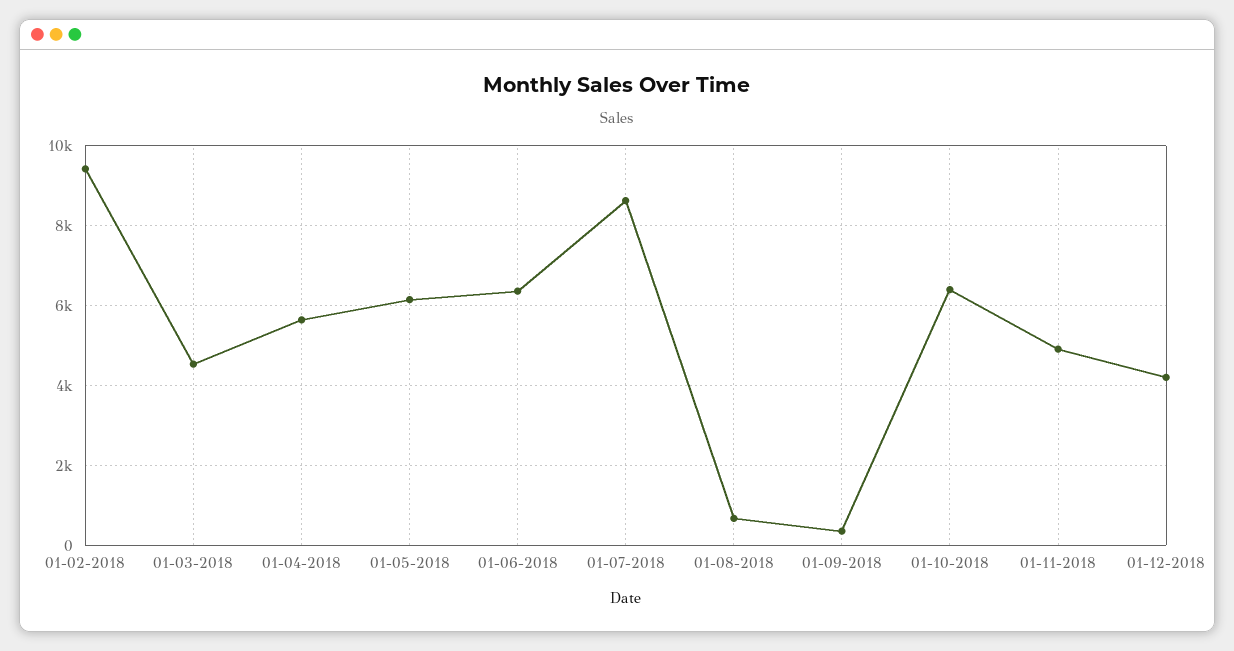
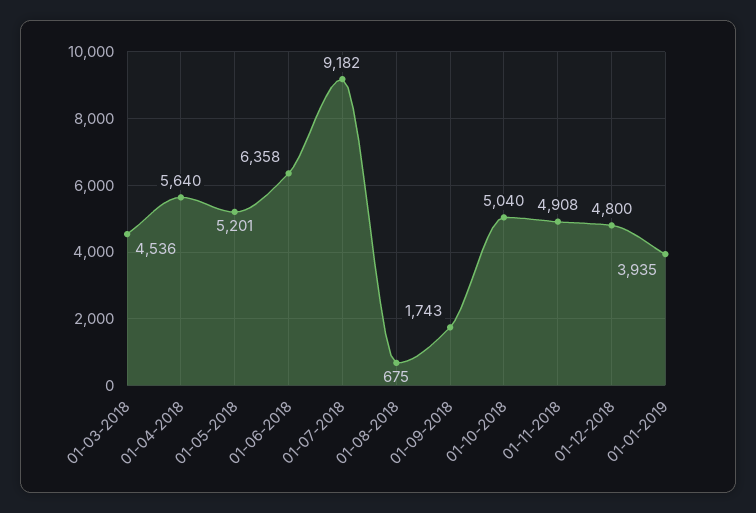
01-02-2018: 9400 -> none
01-05-2018: 6200 -> 5201
01-07-2018: 8600 -> 9182
01-09-2018: 400 -> 1743
01-10-2018: 6400 -> 5040
01-12-2018: 4200 -> 4800
01-01-2019: none -> 3935

